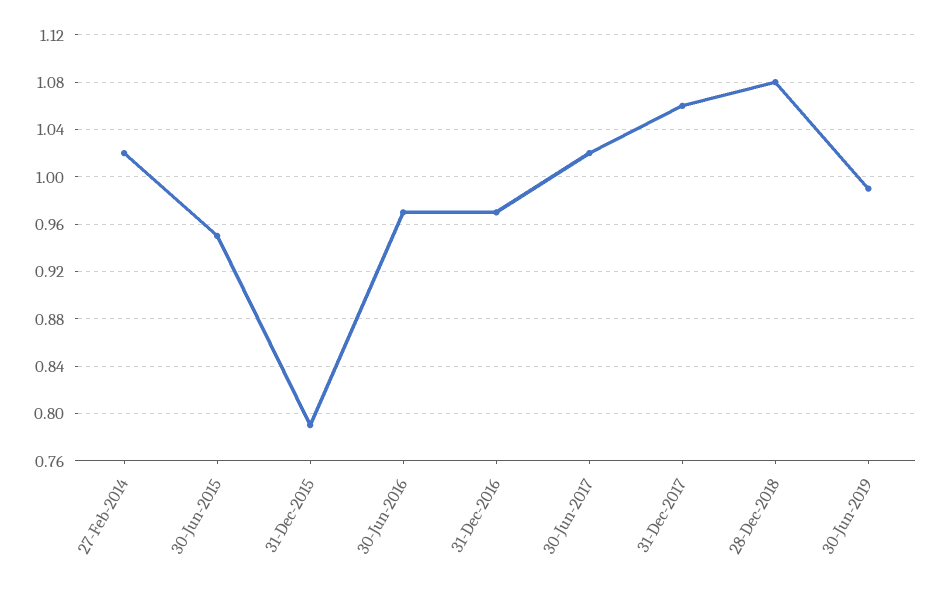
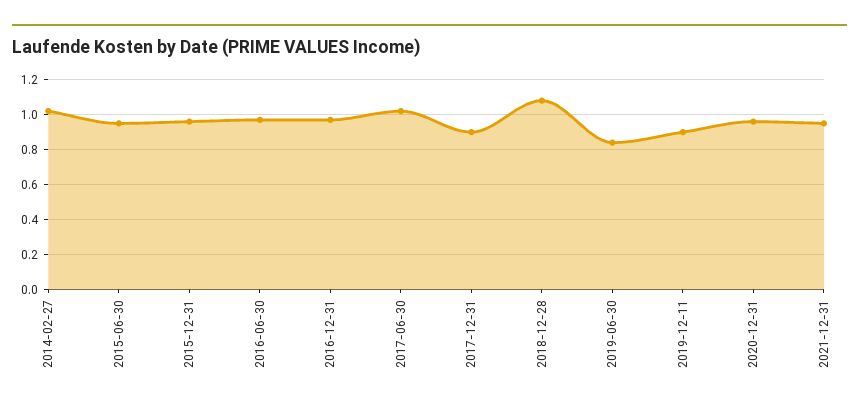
31-Dec-2015: 0.79 -> 0.95
31-Dec-2017: 1.06 -> 0.9
30-Jun-2019: 0.99 -> 0.85
2019-12-11: none -> 0.9
2020-12-31: none -> 0.95
2021-12-31: none -> 0.95

